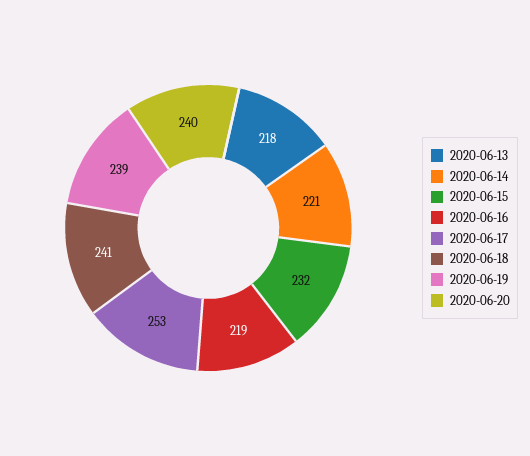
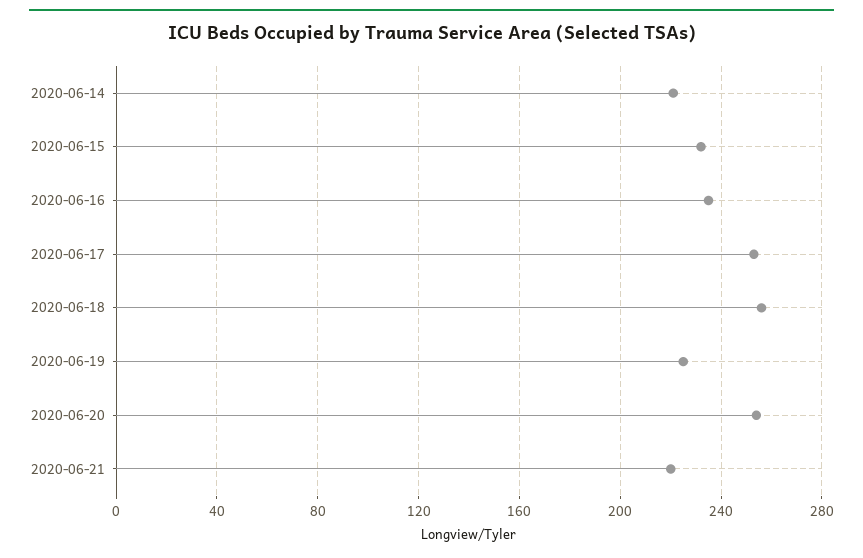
2020-06-13: 218 -> none
2020-06-16: 219 -> 235
2020-06-18: 241 -> 255
2020-06-19: 239 -> 225
2020-06-20: 240 -> 255
2020-06-21: none -> 220

